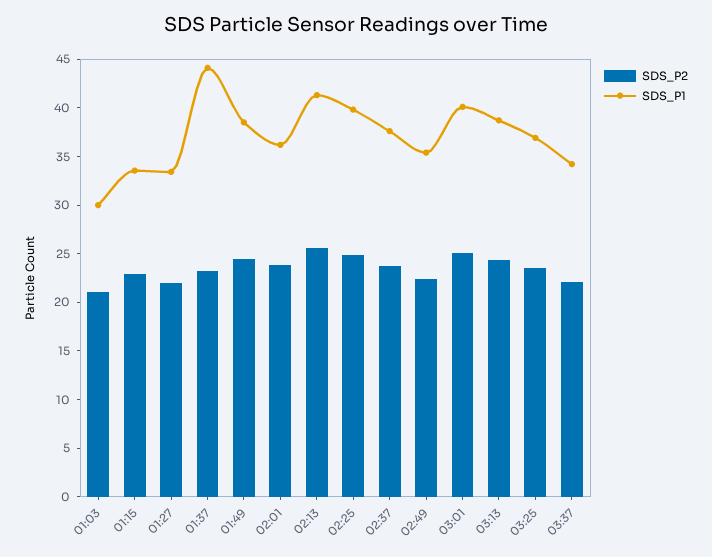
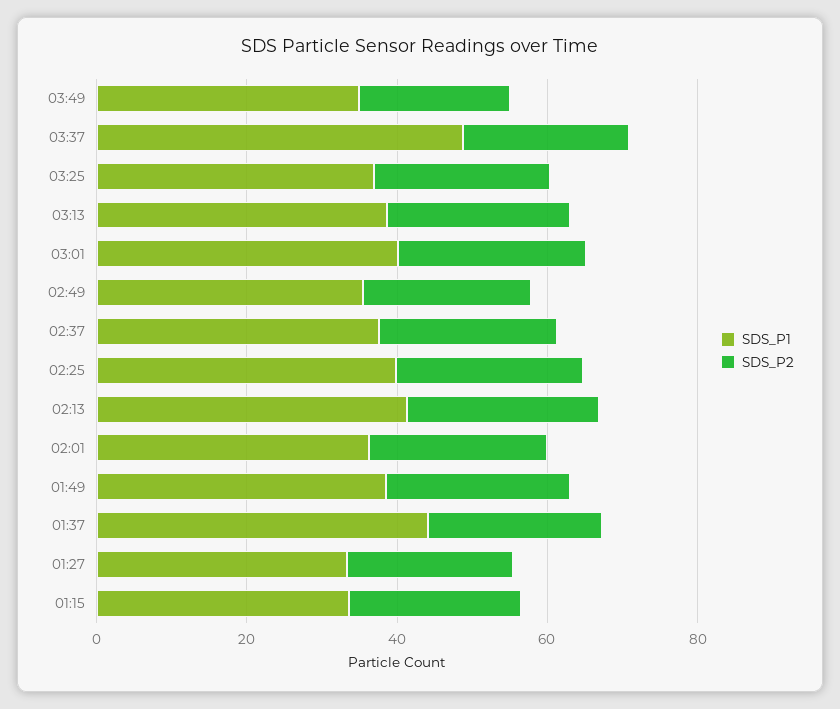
SDS_P2, 01:03: 21 -> none
SDS_P1, 01:03: 30 -> none
SDS_P1, 03:37: 34 -> 50
SDS_P1, 03:49: none -> 35
SDS_P2, 03:49: none -> 20

